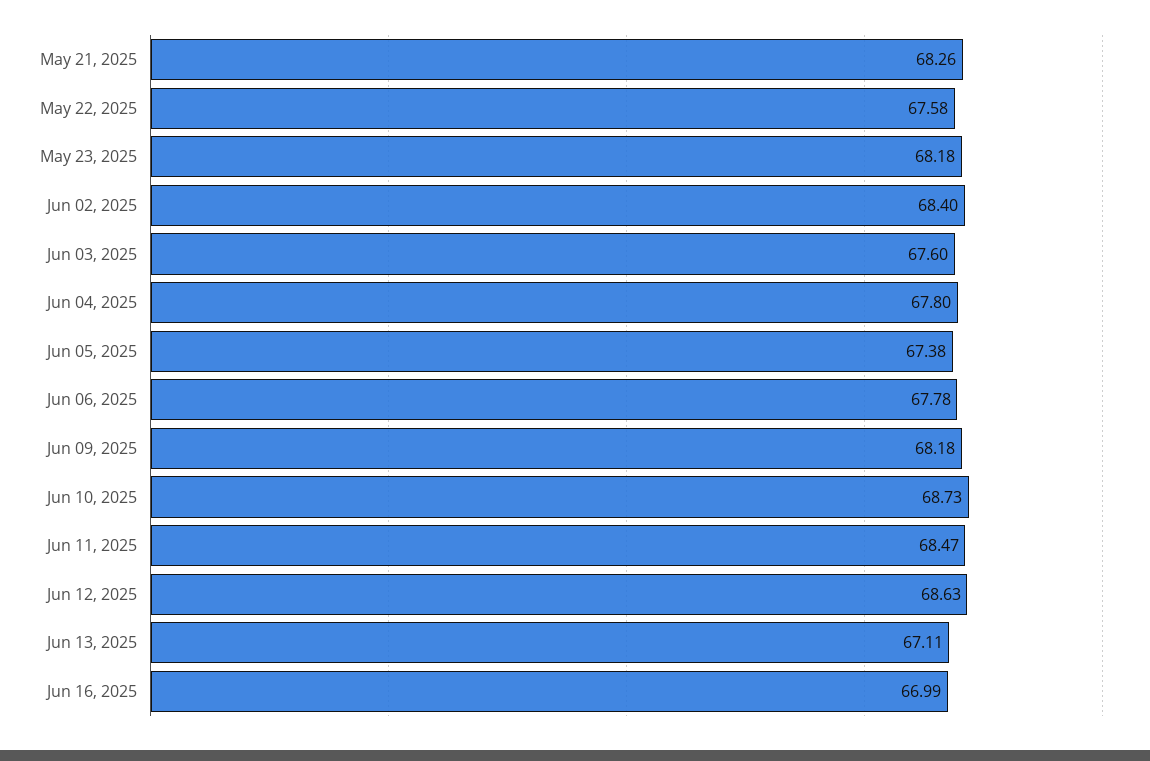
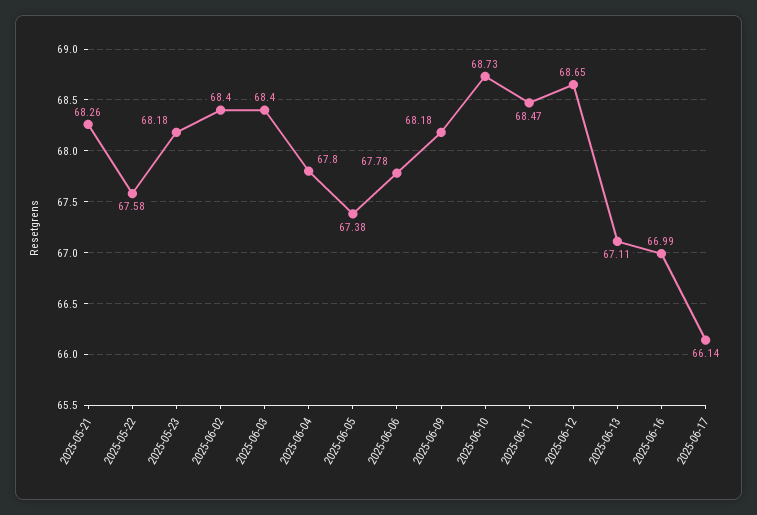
Jun 03, 2025: 67.6 -> 68.4
Jun 12, 2025: 68.63 -> 68.65
2025-06-17: none -> 66.14

